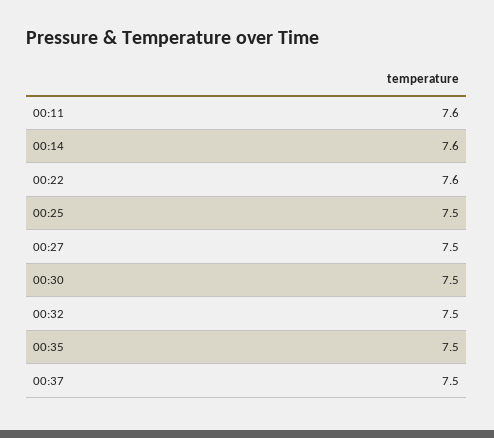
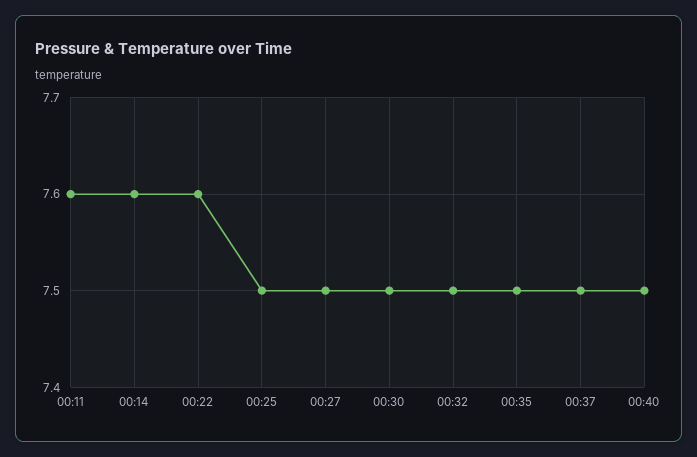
00:40: none -> 7.5

